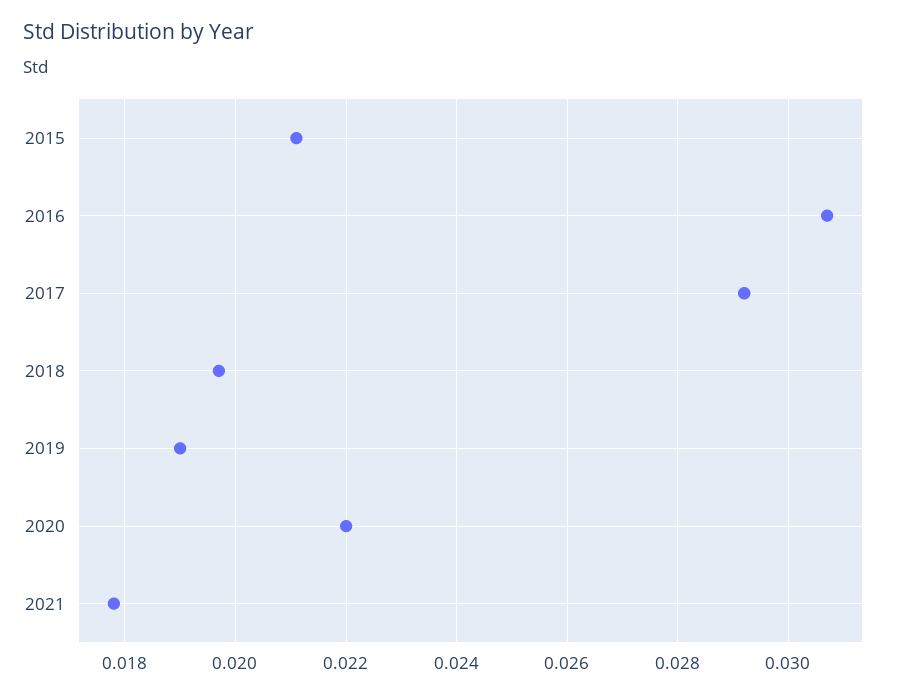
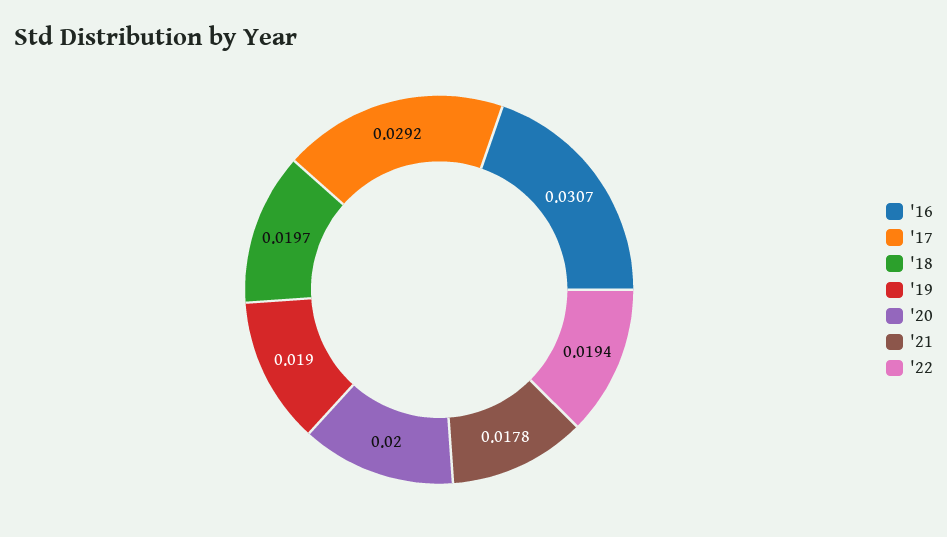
2015: 0.021 -> none
2020: 0.022 -> 0.02
'22: none -> 0.0194

